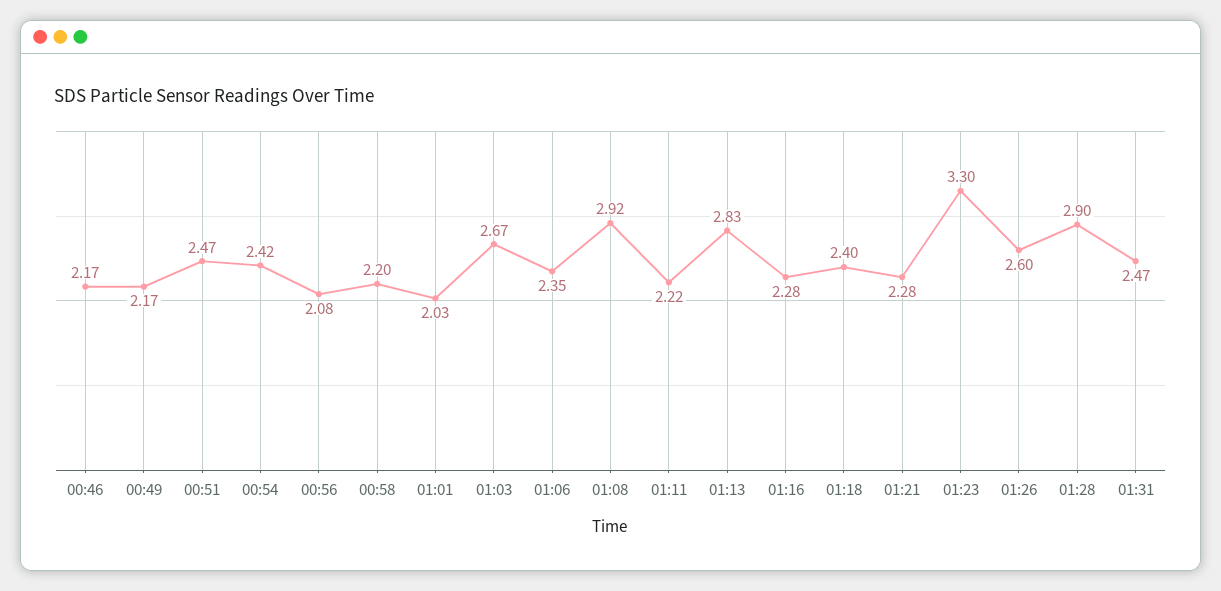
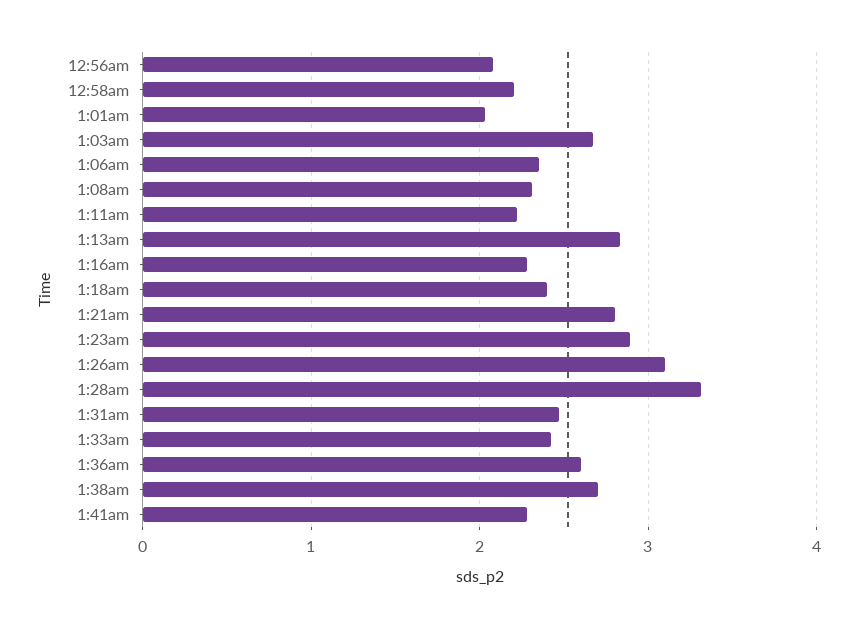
00:46: 2.17 -> none
00:49: 2.17 -> none
00:51: 2.47 -> none
00:54: 2.42 -> none
01:08: 2.92 -> 2.3
01:21: 2.28 -> 2.8
01:23: 3.3 -> 2.9
01:26: 2.6 -> 3.1
01:28: 2.9 -> 3.3
1:33am: none -> 2.4
1:36am: none -> 2.6
1:38am: none -> 2.7
1:41am: none -> 2.3

